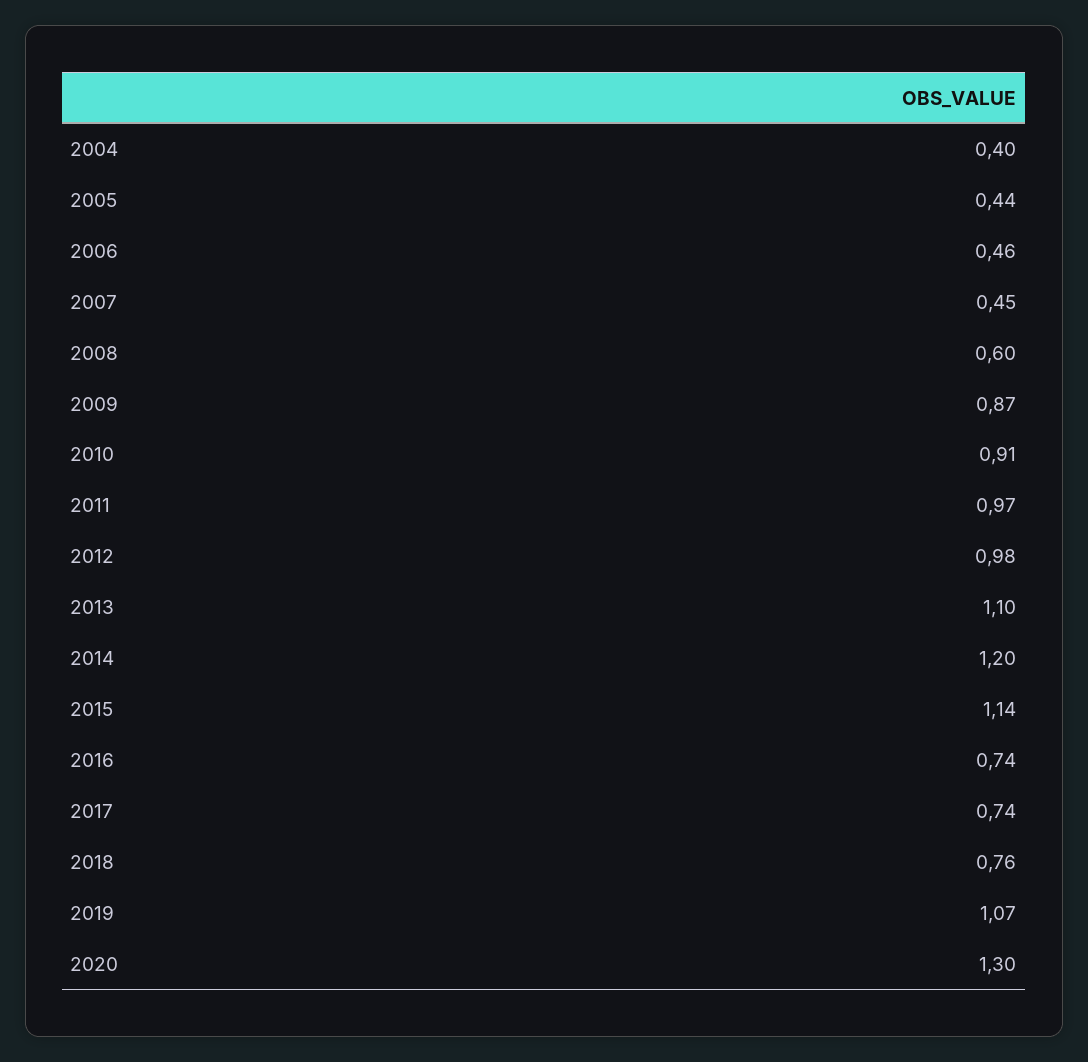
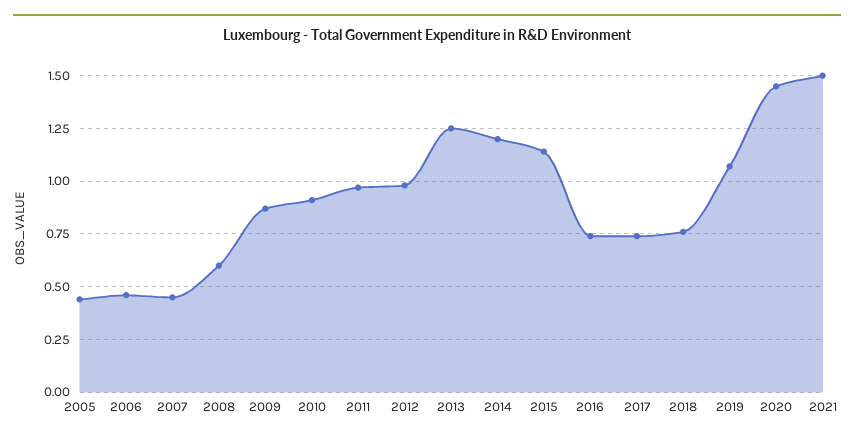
2004: 0.4 -> none
2013: 1.1 -> 1.25
2020: 1.3 -> 1.45
2021: none -> 1.5

